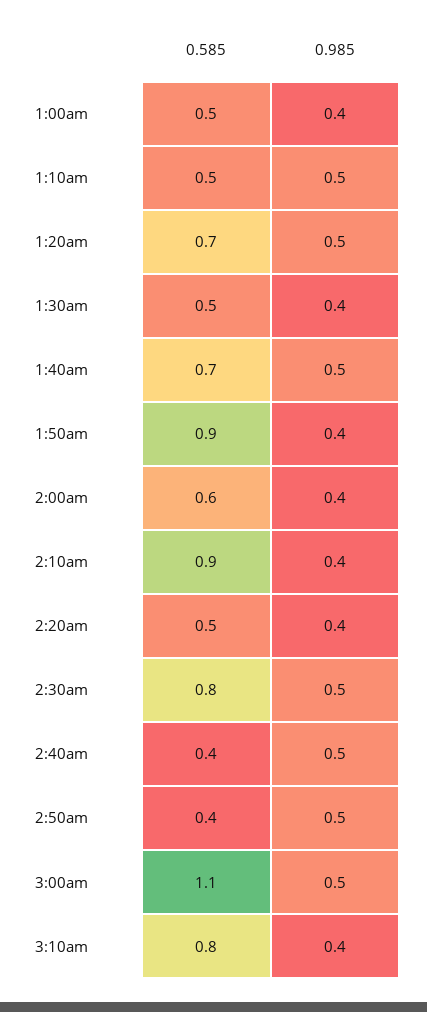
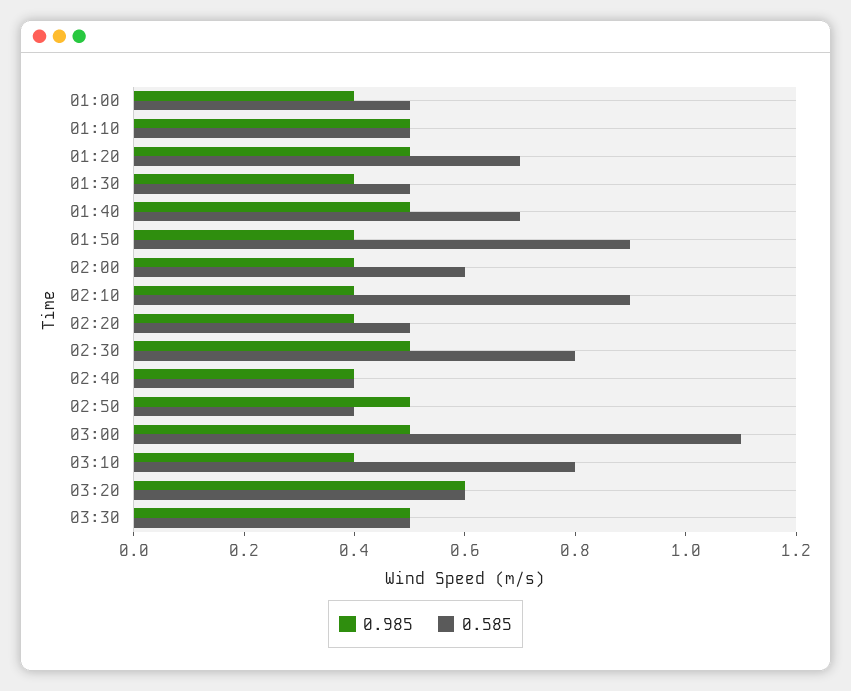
0.985, 2:40am: 0.5 -> 0.4
0.985, 03:20: none -> 0.6
0.585, 03:20: none -> 0.6
0.985, 03:30: none -> 0.5
0.585, 03:30: none -> 0.5

